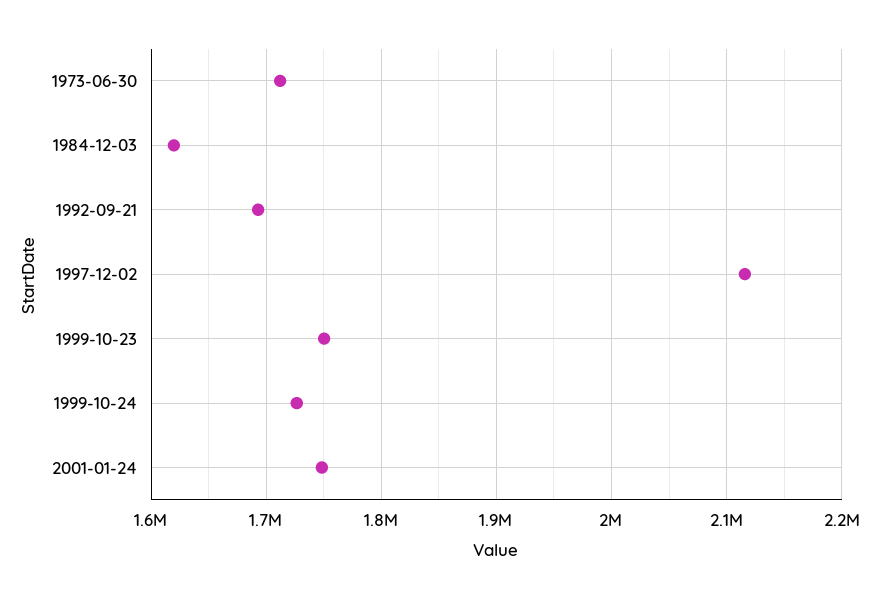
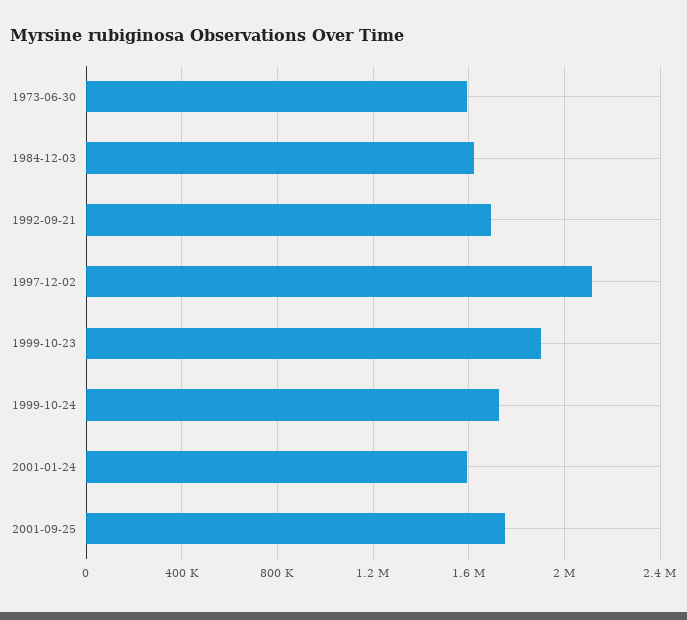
1973-06-30: 1710000 -> 1600000
1999-10-23: 1750000 -> 1900000
2001-01-24: 1750000 -> 1600000
2001-09-25: none -> 1750000

